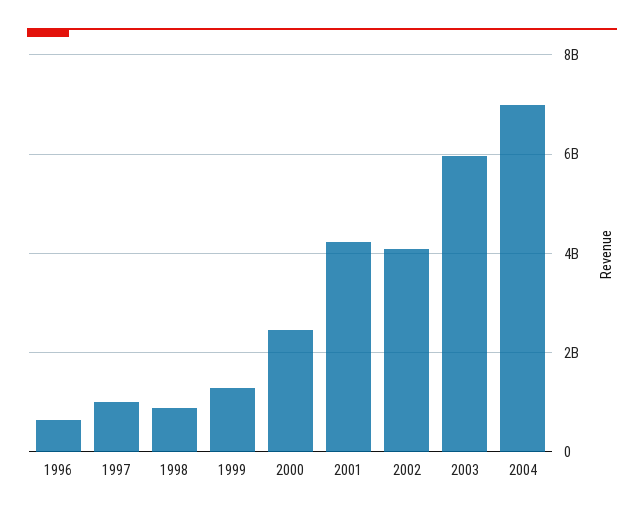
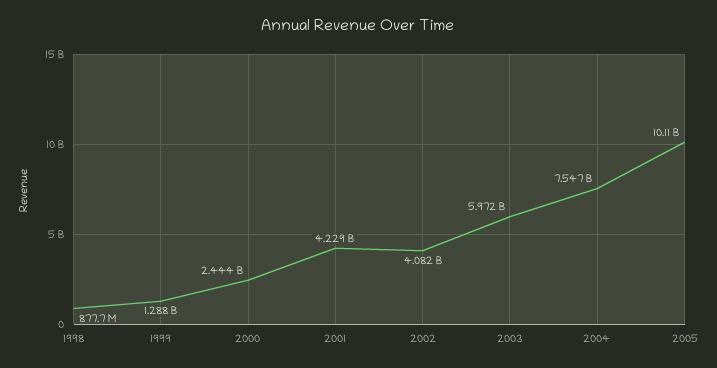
1996: 600000000 -> none
1997: 1000000000 -> none
2004: 7000000000 -> 7547000000
2005: none -> 10110000000

